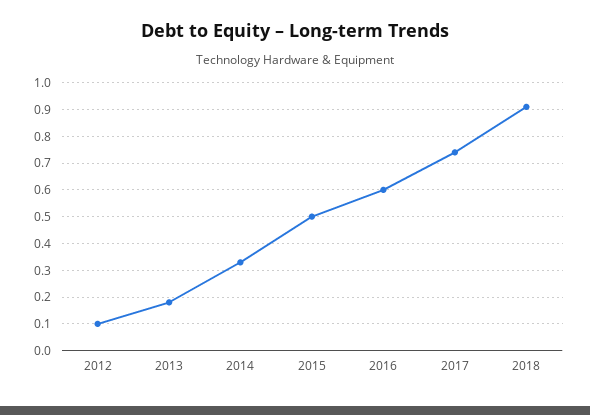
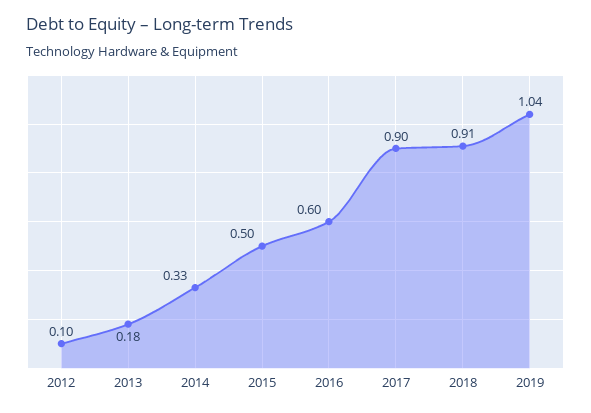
2017: 0.75 -> 0.9
2019: none -> 1.04

